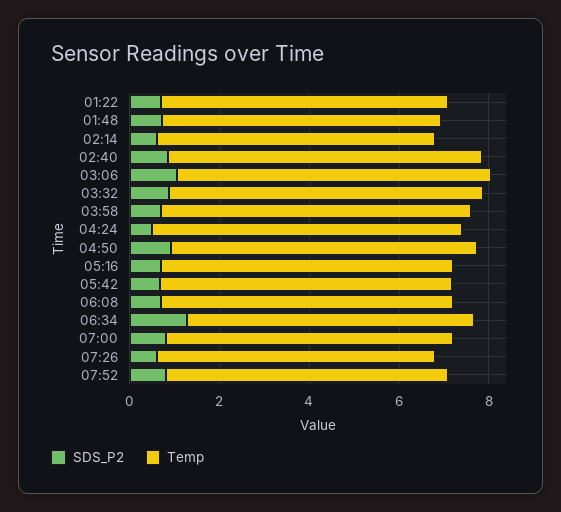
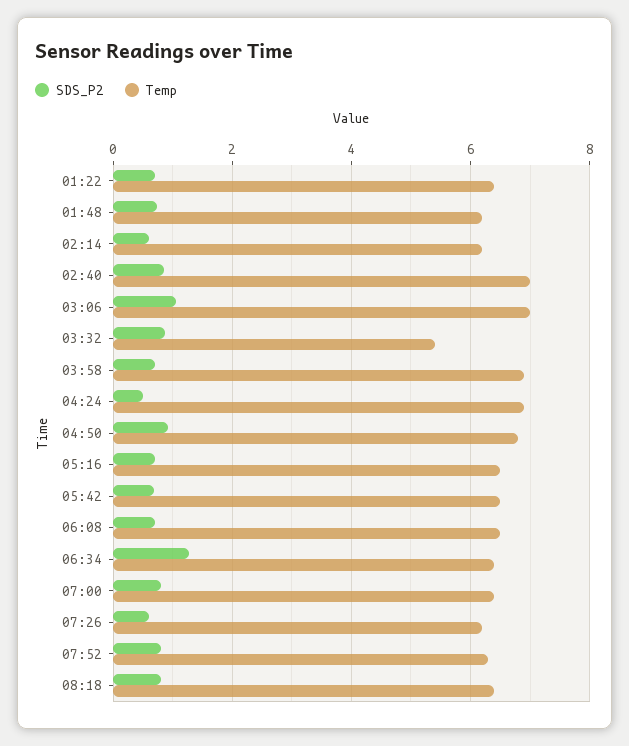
Temp, 03:32: 7 -> 5.4
SDS_P2, 08:18: none -> 0.8
Temp, 08:18: none -> 6.4

